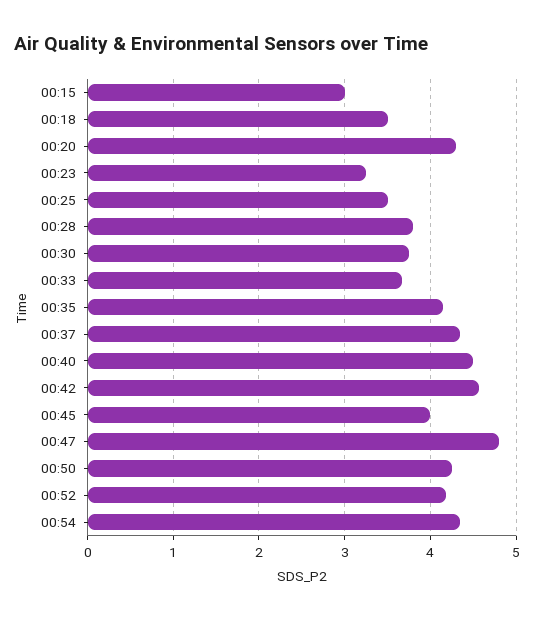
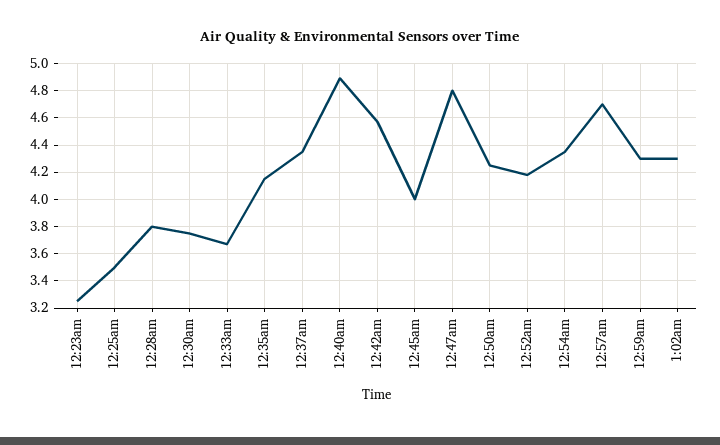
00:15: 3 -> none
00:18: 3.5 -> none
00:20: 4.3 -> none
00:40: 4.5 -> 4.9
12:57am: none -> 4.7
12:59am: none -> 4.3
1:02am: none -> 4.3

